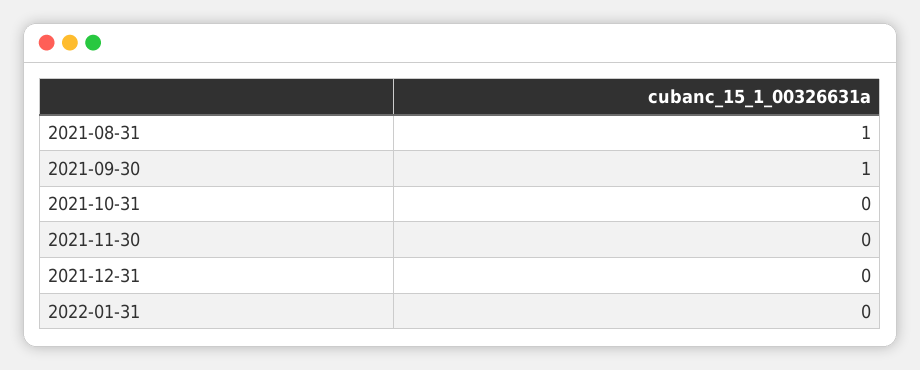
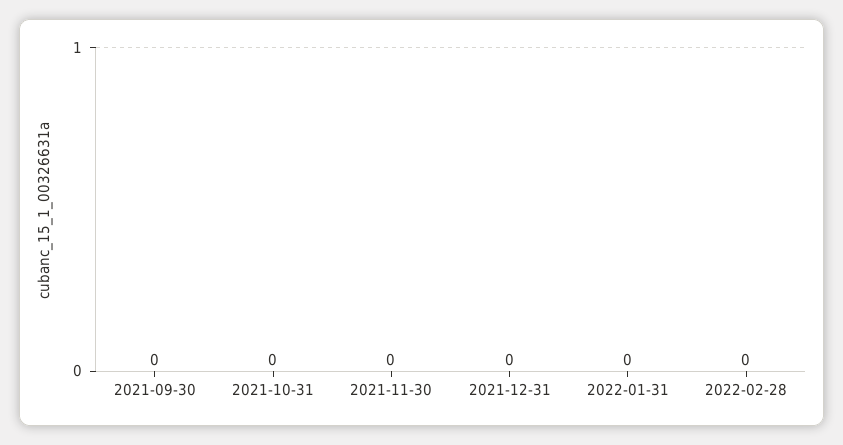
2021-08-31: 1 -> none
2021-09-30: 1 -> 0
2022-02-28: none -> 0

